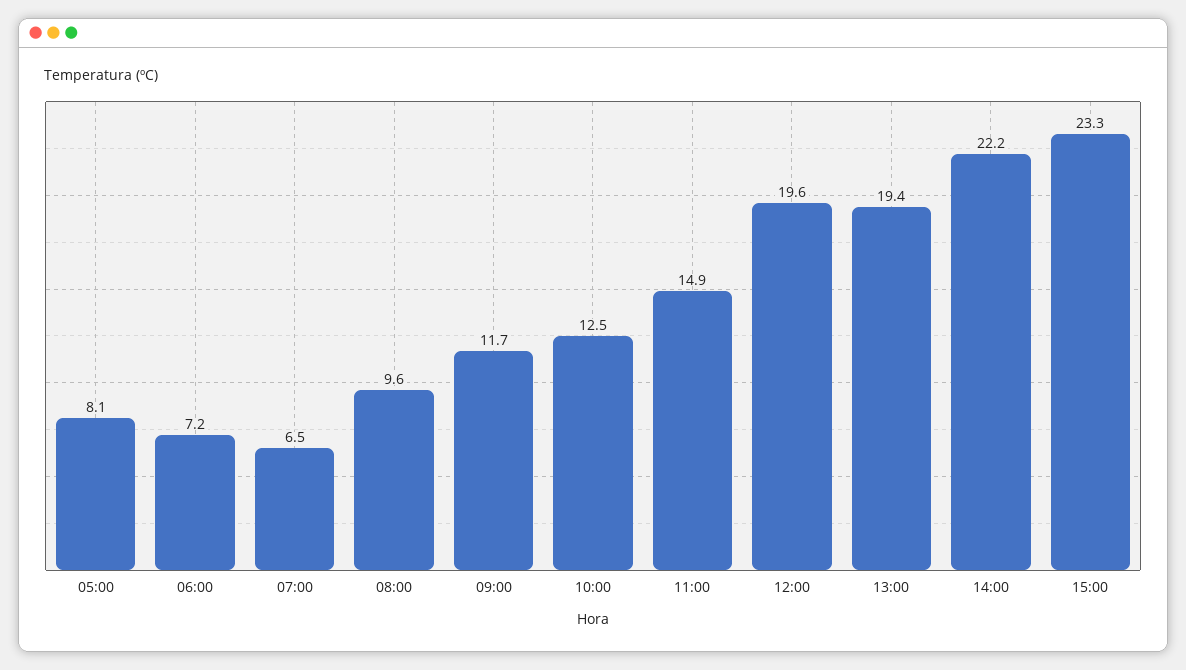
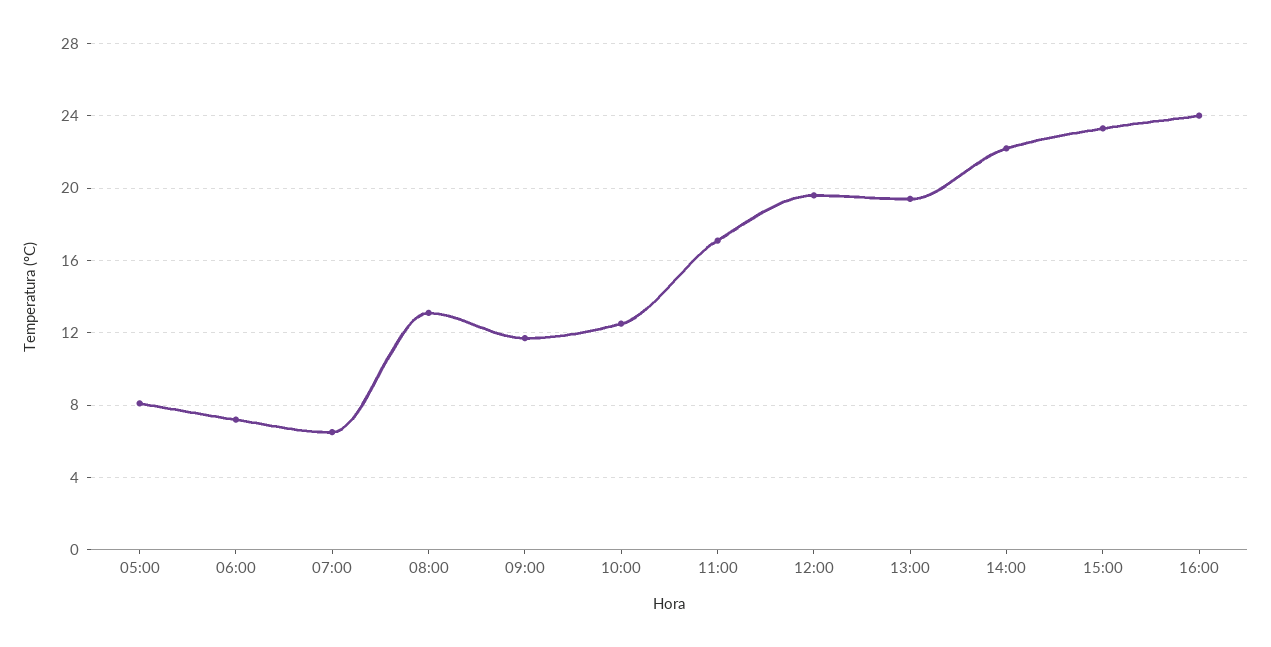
08:00: 9.6 -> 13
11:00: 14.9 -> 17
16:00: none -> 24

